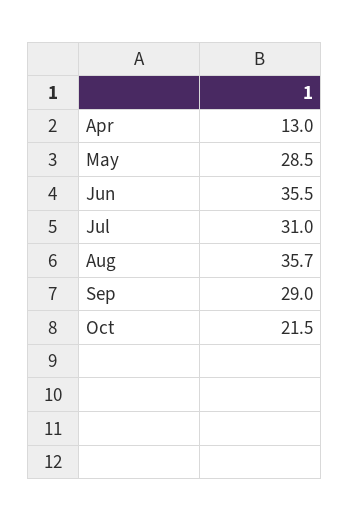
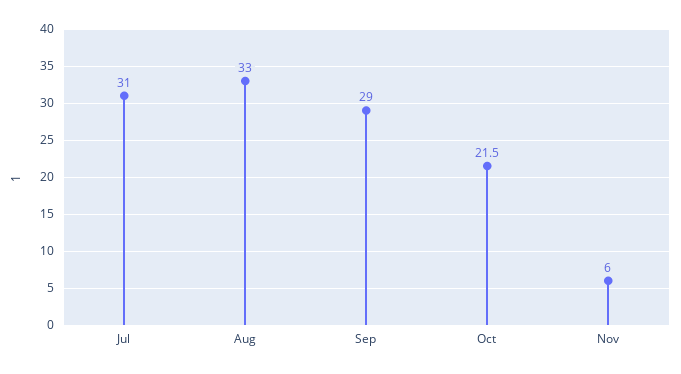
Apr: 13 -> none
May: 28.5 -> none
Jun: 35.5 -> none
Aug: 35.7 -> 33
Nov: none -> 6

